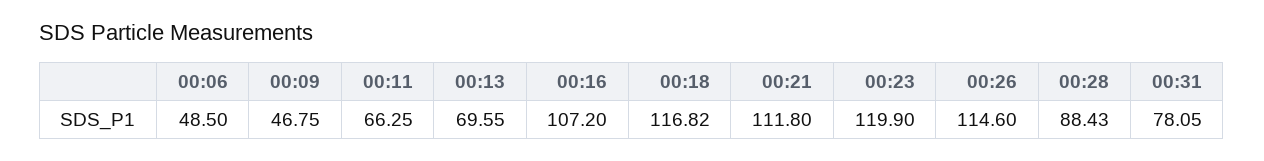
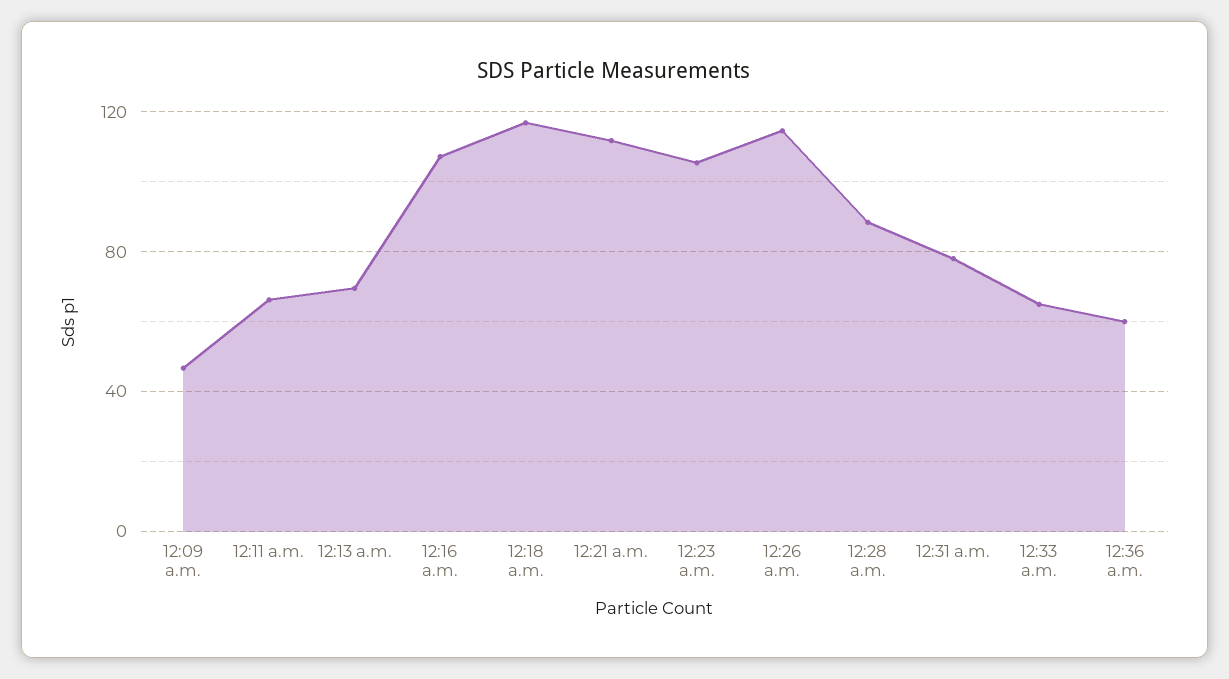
00:06: 48.5 -> none
00:23: 119.9 -> 105
12:33 a.m.: none -> 65
12:36 a.m.: none -> 60

